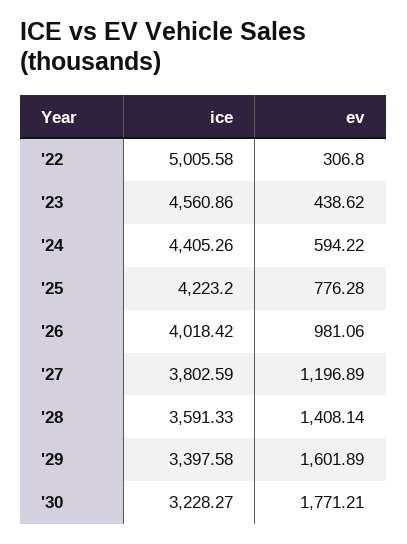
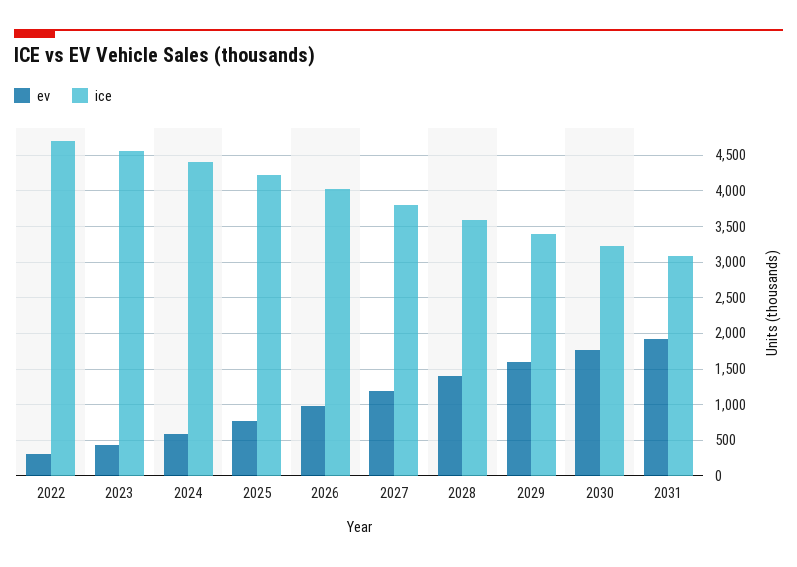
ice, '22: 5005.58 -> 4700
ev, 2031: none -> 1900
ice, 2031: none -> 3100

